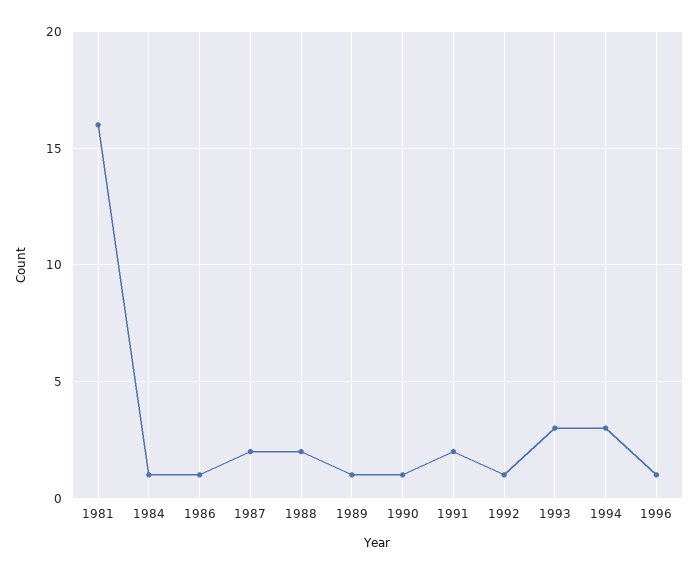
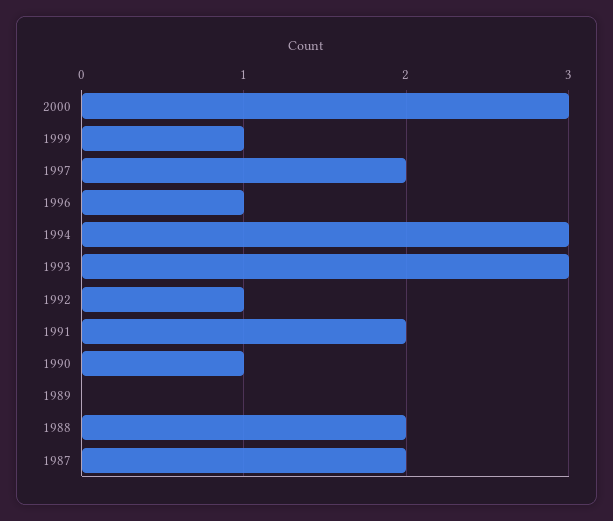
1981: 16 -> none
1984: 1 -> none
1986: 1 -> none
1989: 1 -> 0
2000: none -> 3
1999: none -> 1
1997: none -> 2

